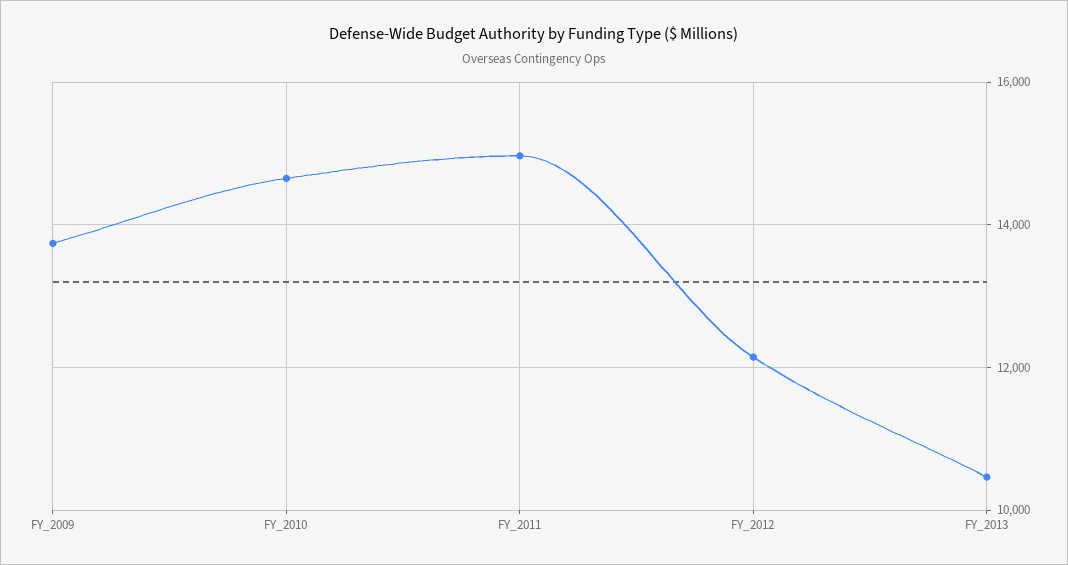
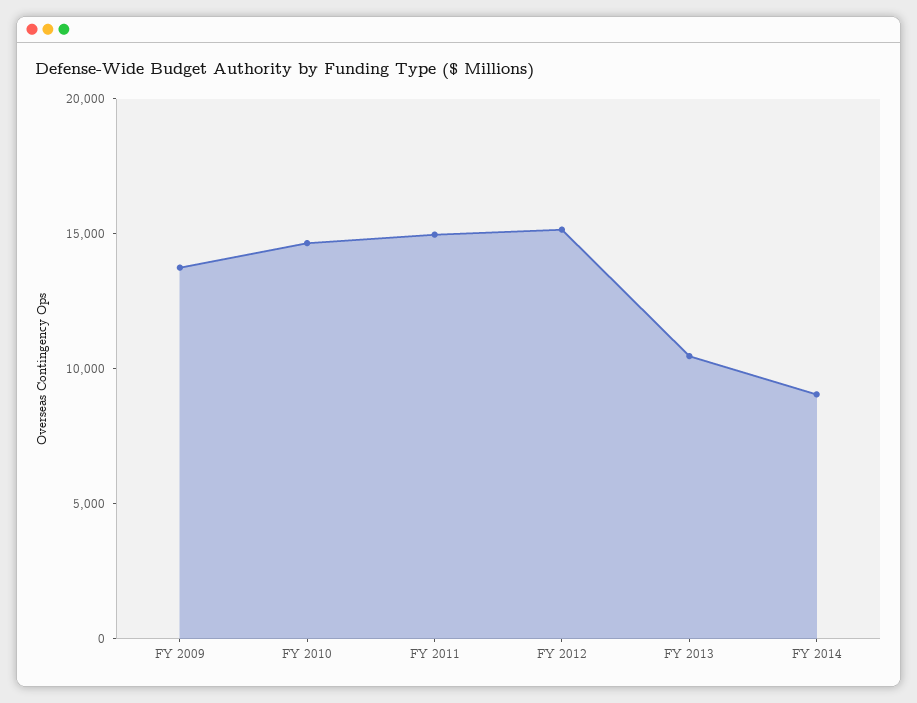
FY_2012: 12200 -> 15000
FY 2014: none -> 9000

